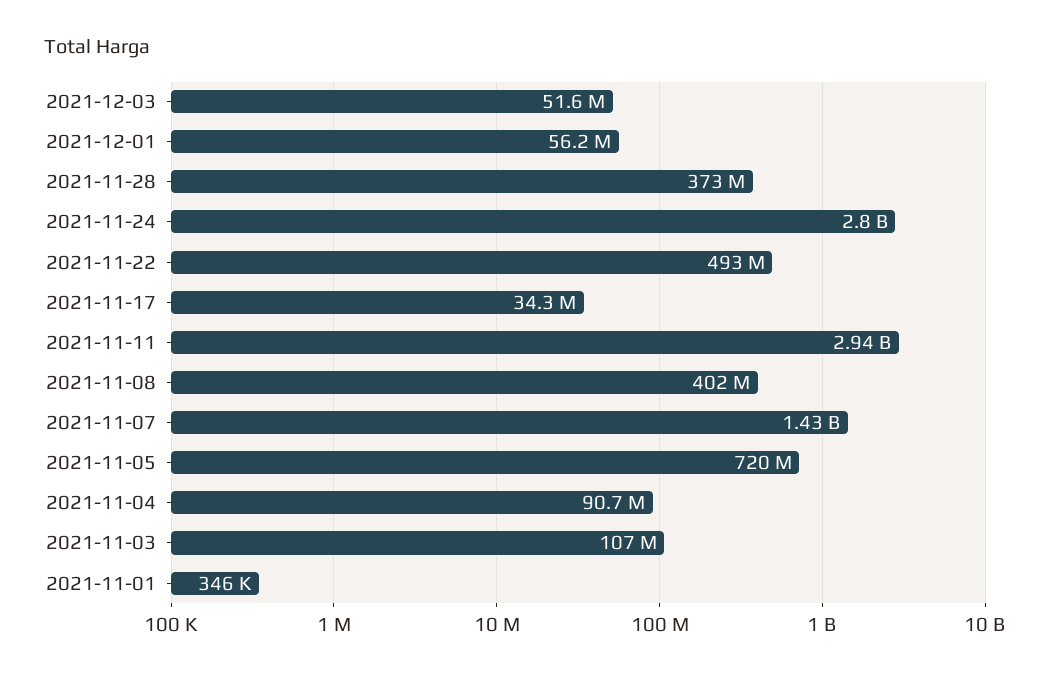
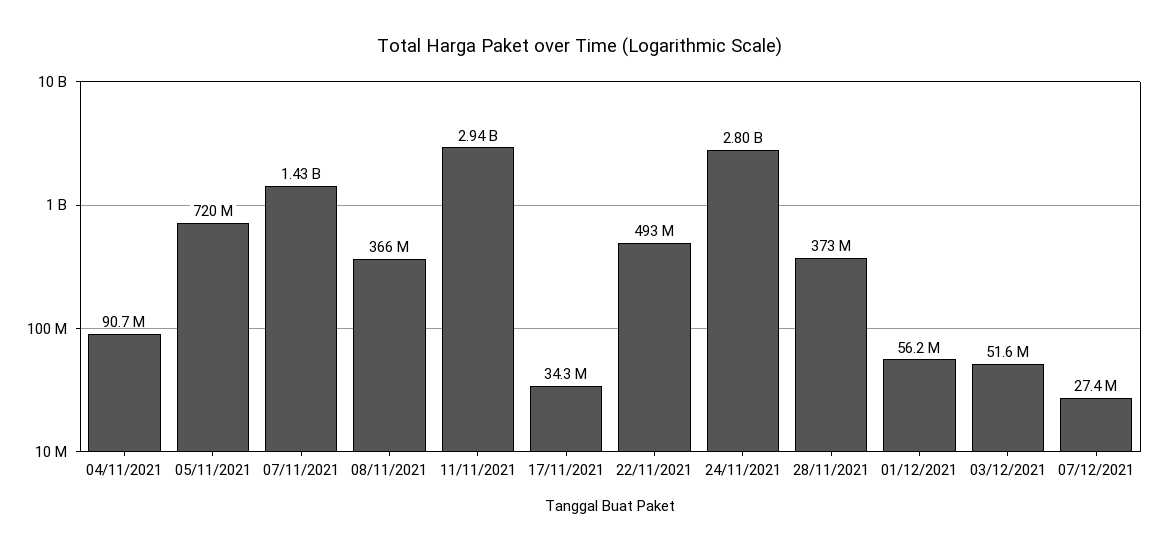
2021-11-08: 402000000 -> 366000000
2021-11-03: 107000000 -> none
2021-11-01: 346000 -> none
07/12/2021: none -> 27400000

